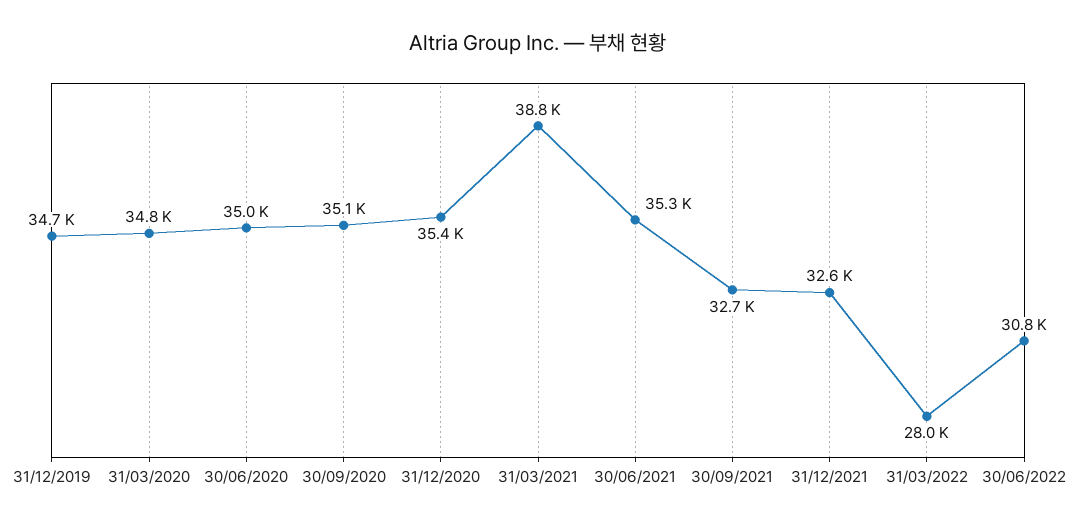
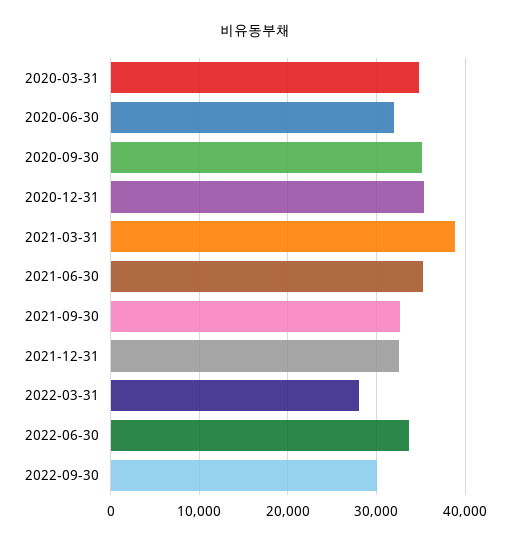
31/12/2019: 34700 -> none
30/06/2020: 35000 -> 32000
30/06/2022: 30800 -> 34000
2022-09-30: none -> 30000

